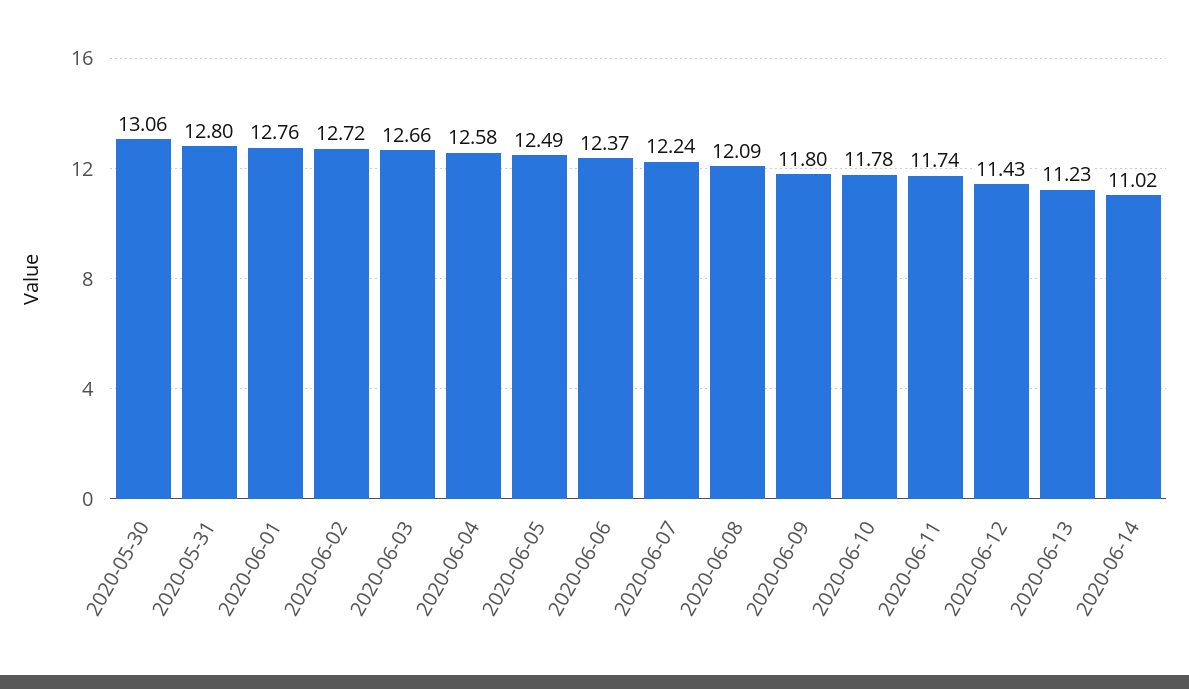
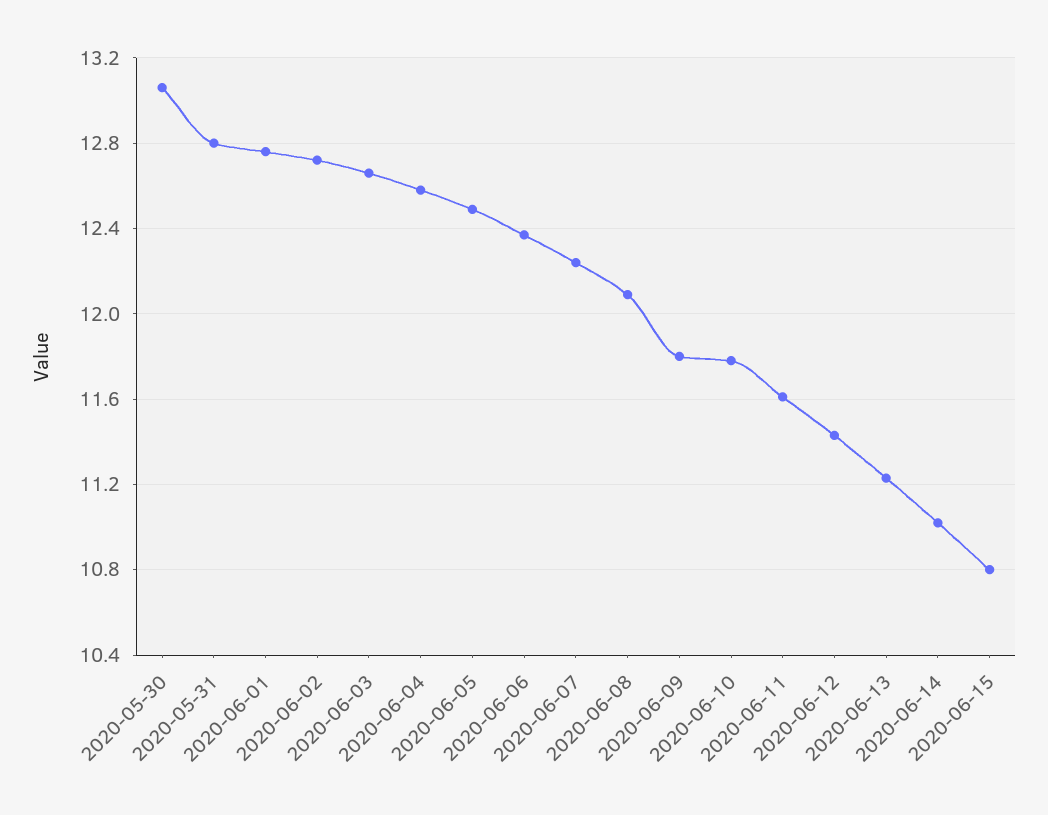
2020-06-11: 11.74 -> 11.6
2020-06-15: none -> 10.8

